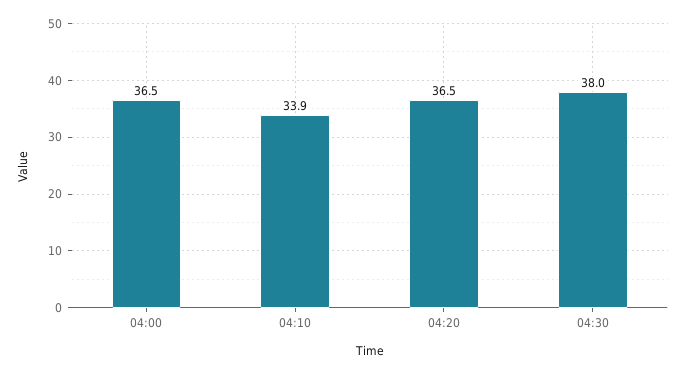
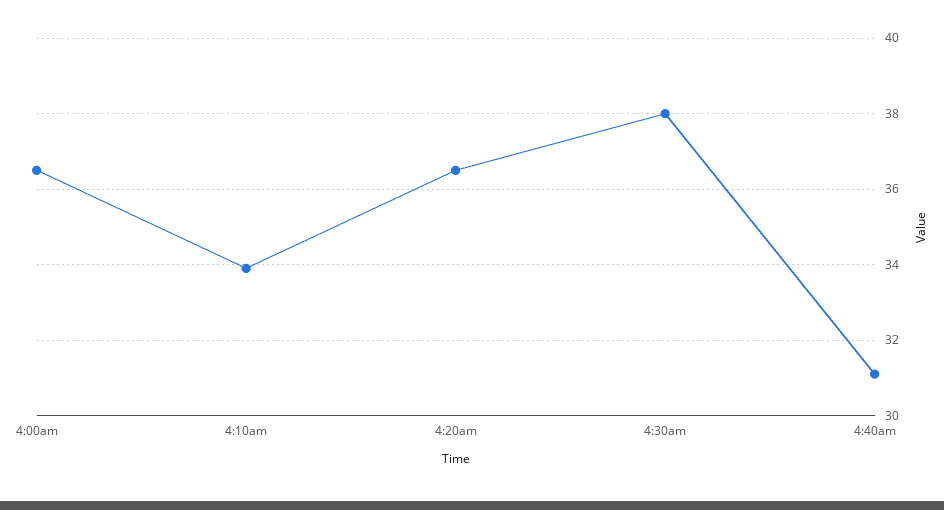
4:40am: none -> 31

